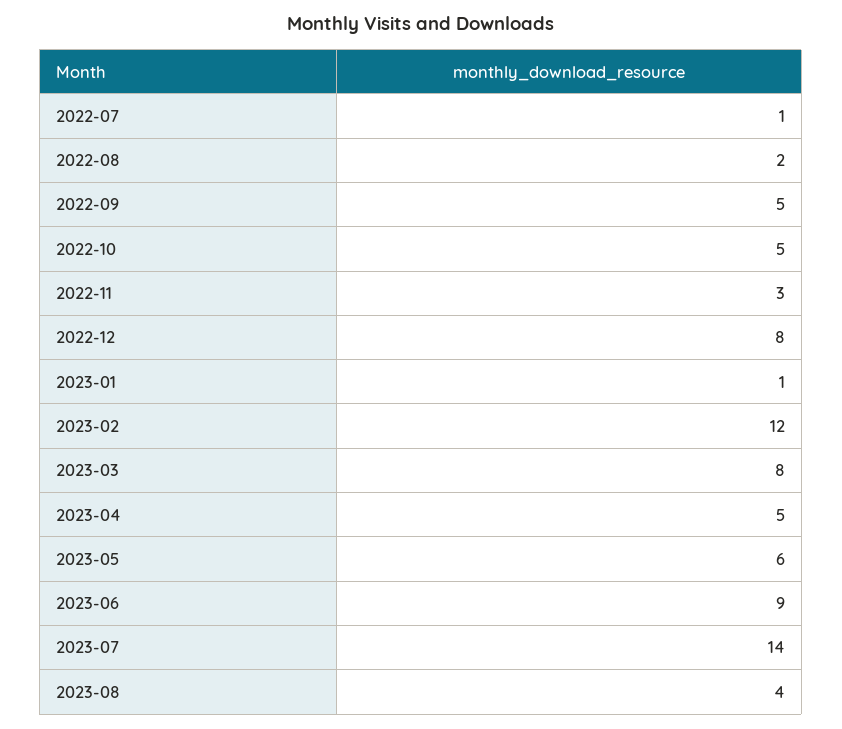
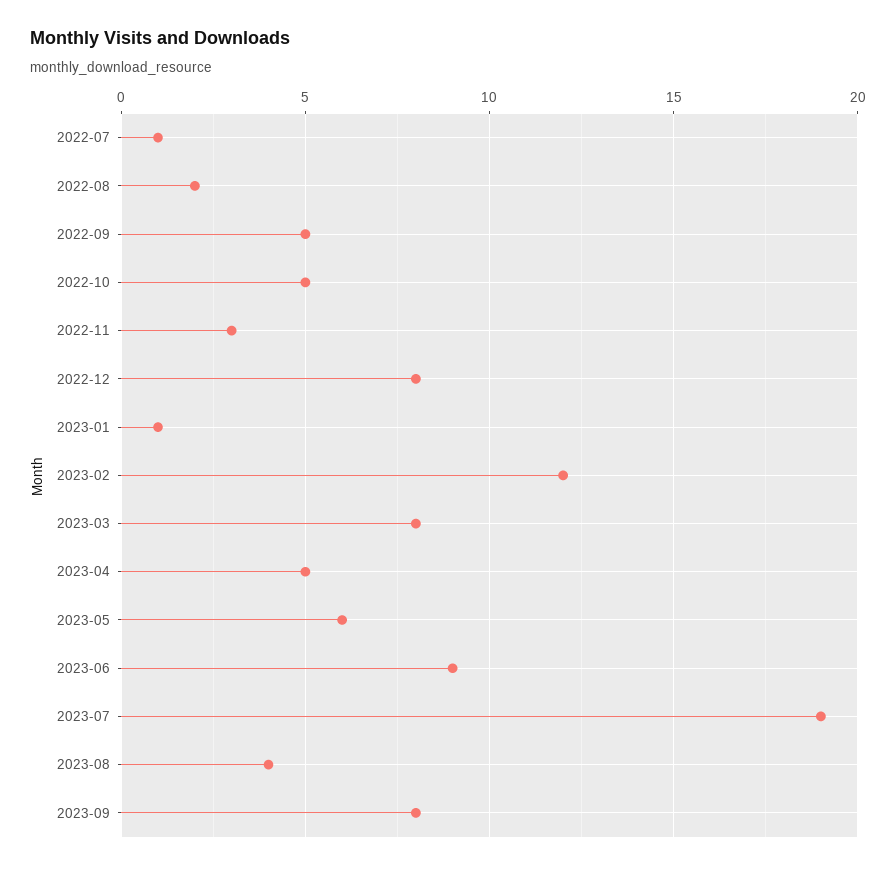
2023-07: 14 -> 19
2023-09: none -> 8

